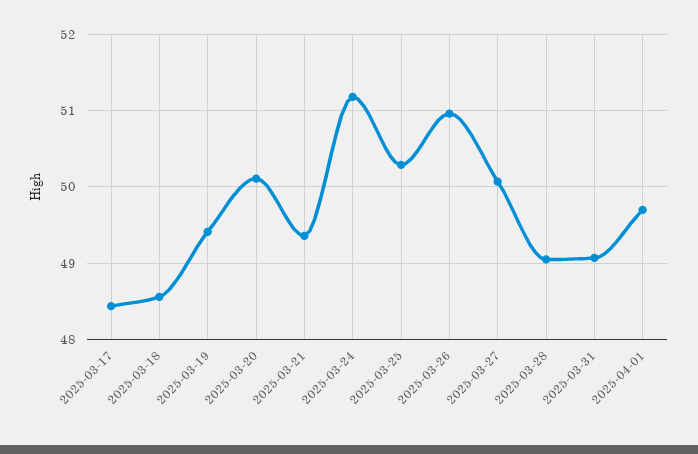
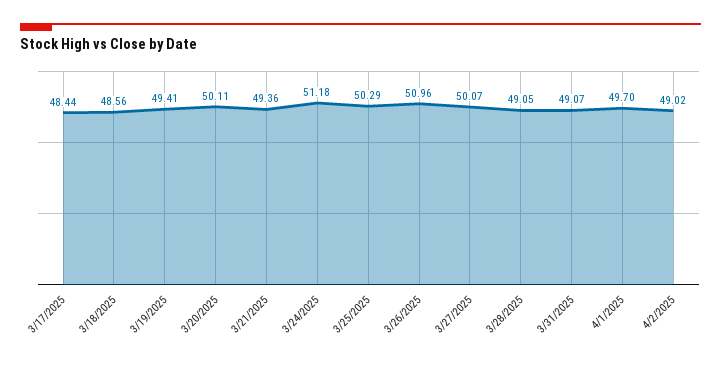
4/2/2025: none -> 49.02

